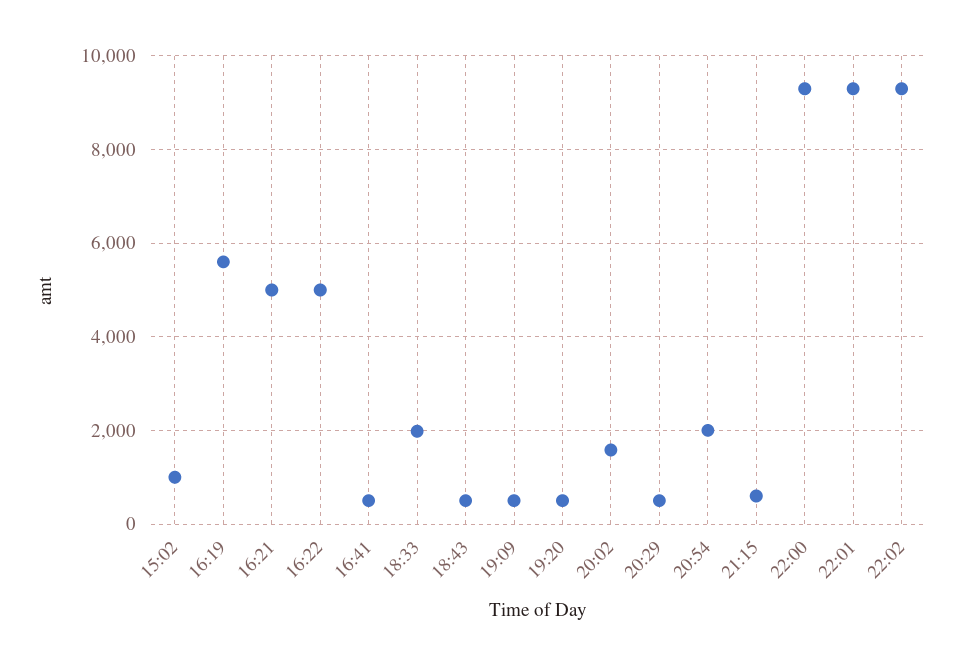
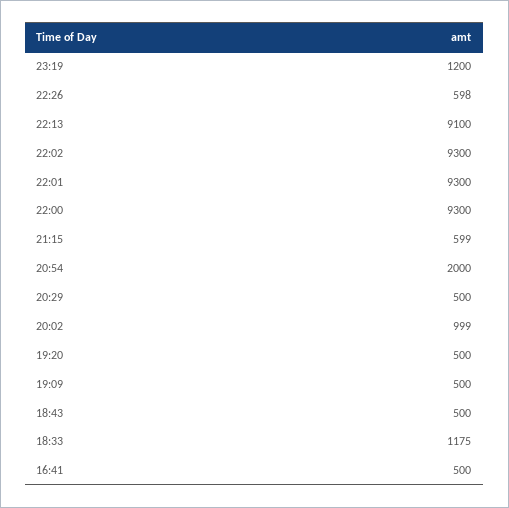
15:02: 1000 -> none
16:19: 5600 -> none
16:21: 5000 -> none
16:22: 5000 -> none
18:33: 2000 -> 1175
20:02: 1600 -> 999
23:19: none -> 1200
22:26: none -> 598
22:13: none -> 9100

